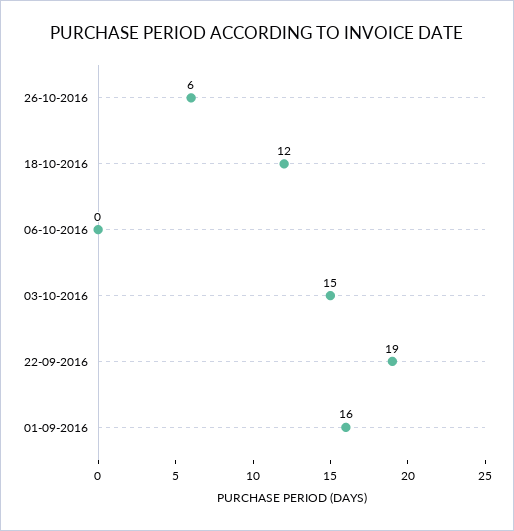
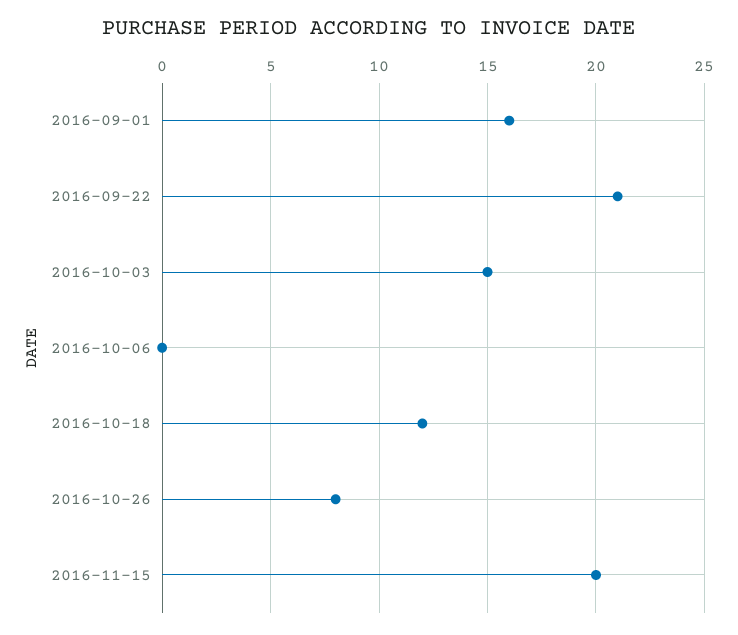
26-10-2016: 6 -> 8
22-09-2016: 19 -> 21
2016-11-15: none -> 20

